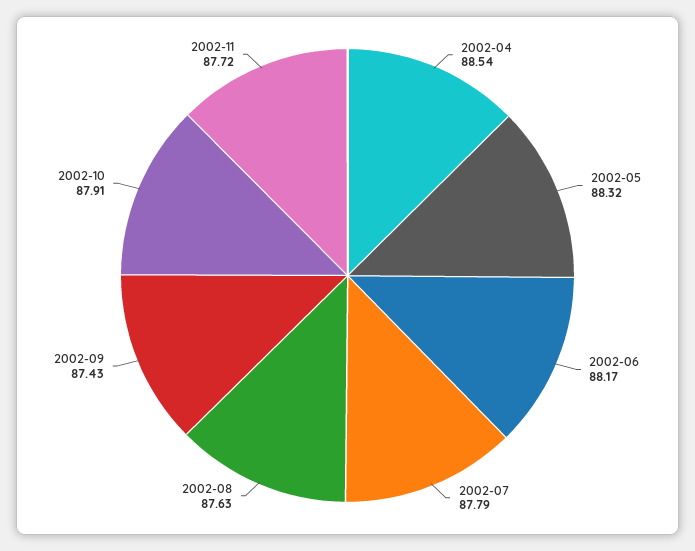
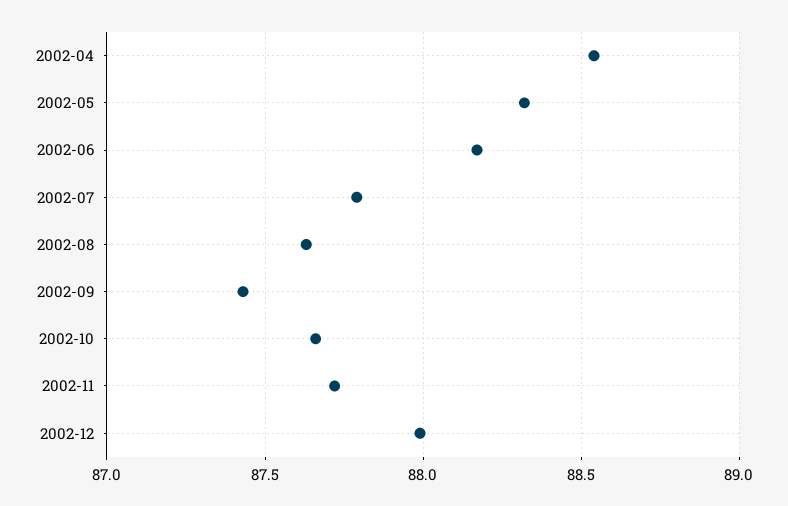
2002-10: 87.91 -> 87.65
2002-12: none -> 88

